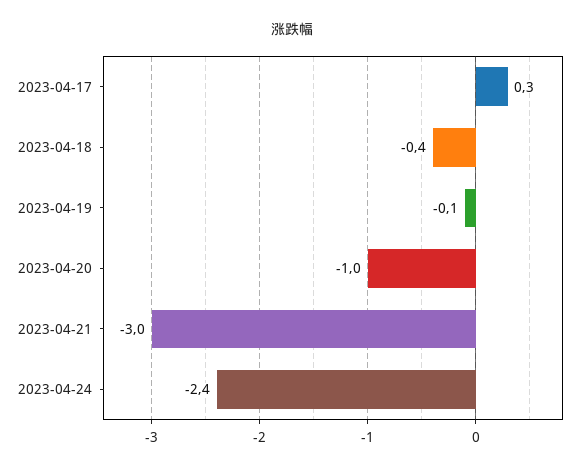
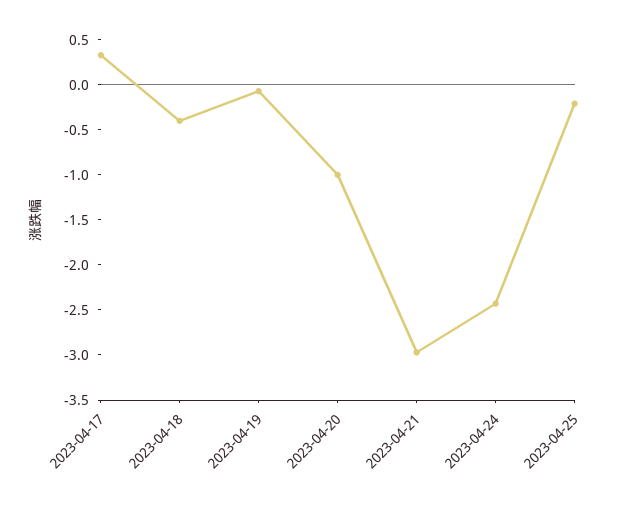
2023-04-25: none -> -0.2

